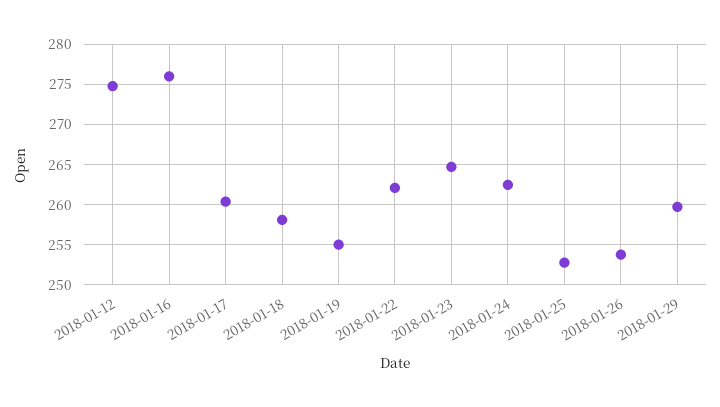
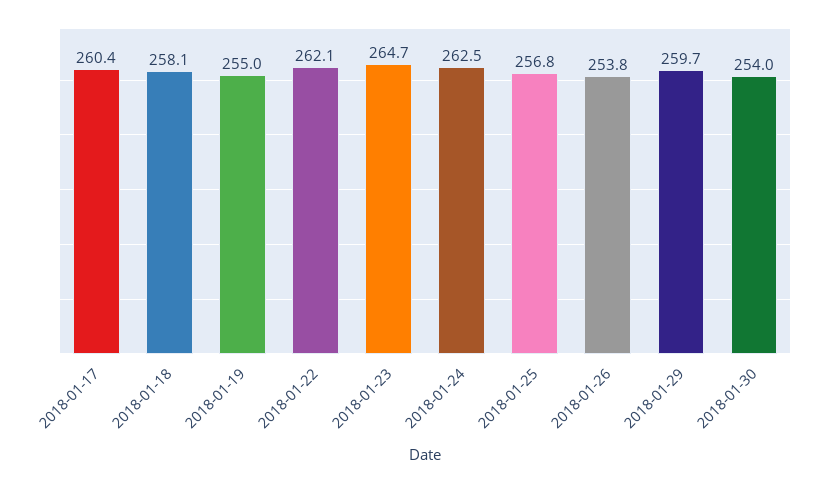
2018-01-12: 275 -> none
2018-01-16: 276 -> none
2018-01-25: 253 -> 256.8
2018-01-30: none -> 254

